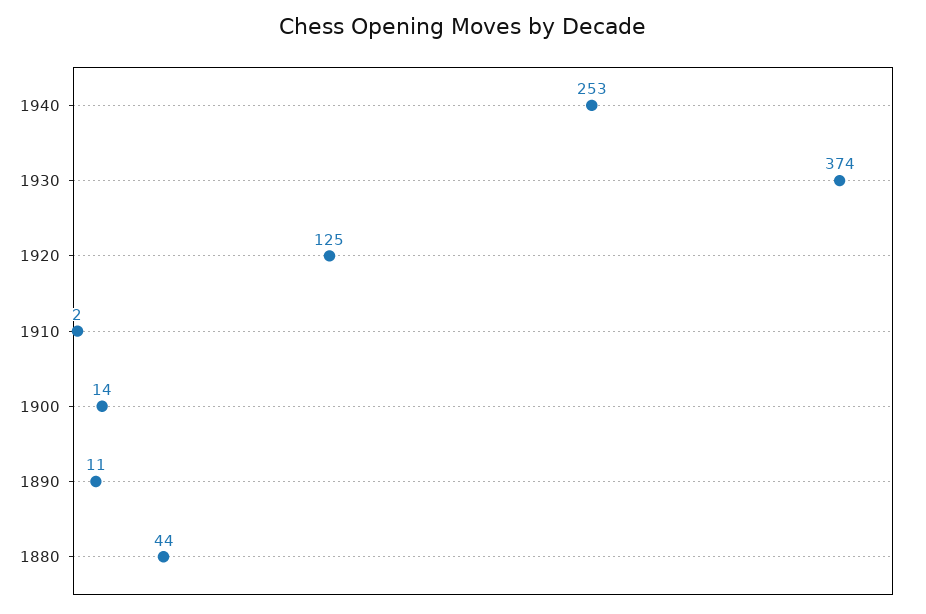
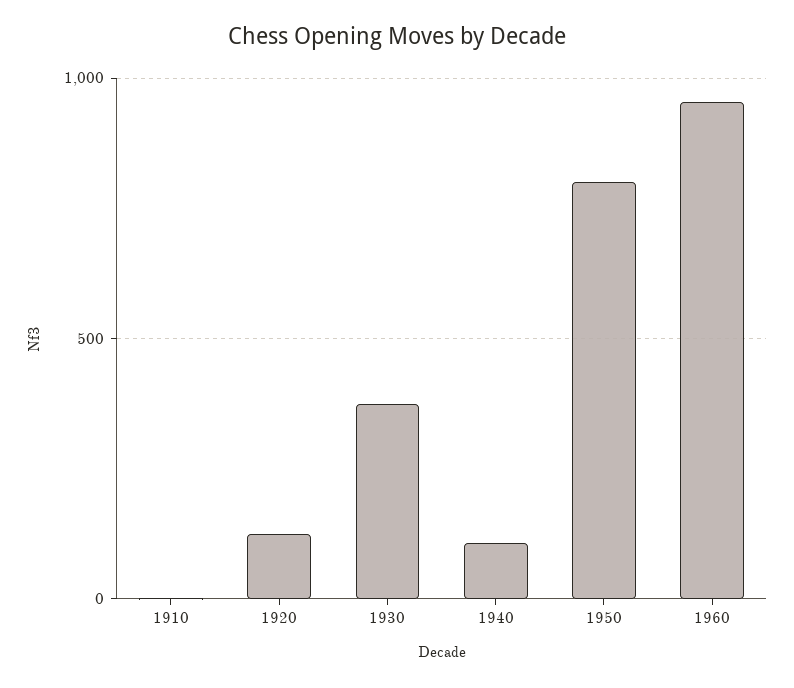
1940: 253 -> 100
1900: 14 -> none
1890: 11 -> none
1880: 44 -> none
1950: none -> 800
1960: none -> 950

